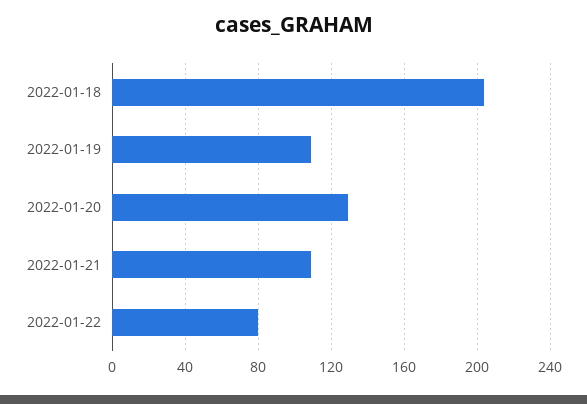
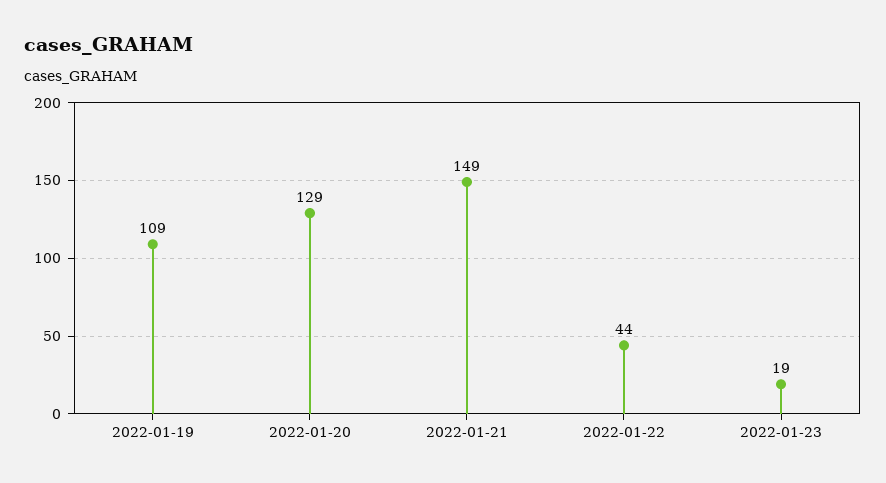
2022-01-18: 205 -> none
2022-01-21: 110 -> 149
2022-01-22: 80 -> 44
2022-01-23: none -> 19

